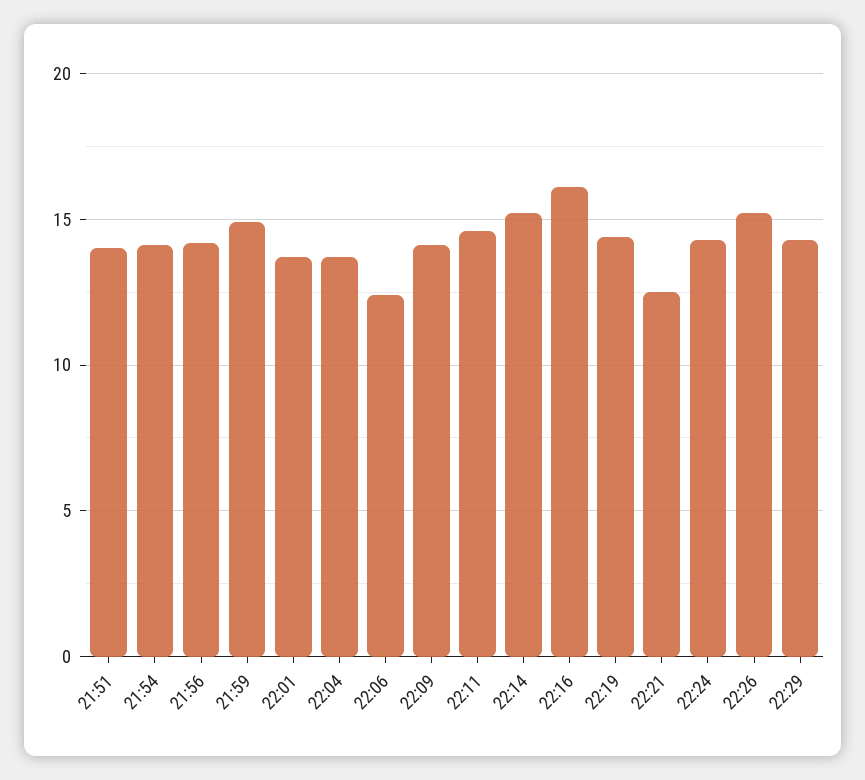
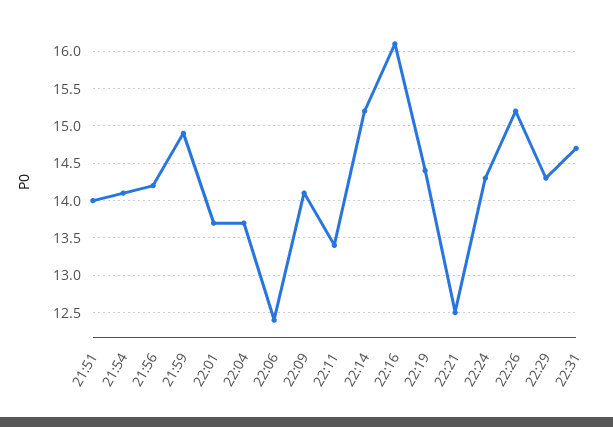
22:11: 14.5 -> 13.4
22:31: none -> 14.7

